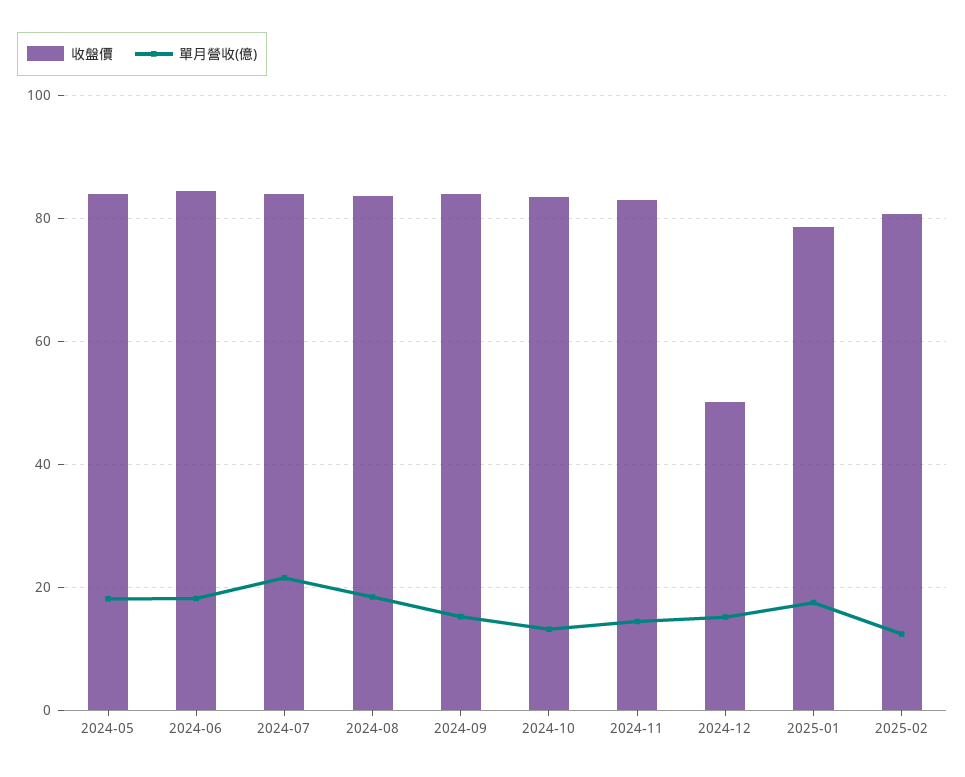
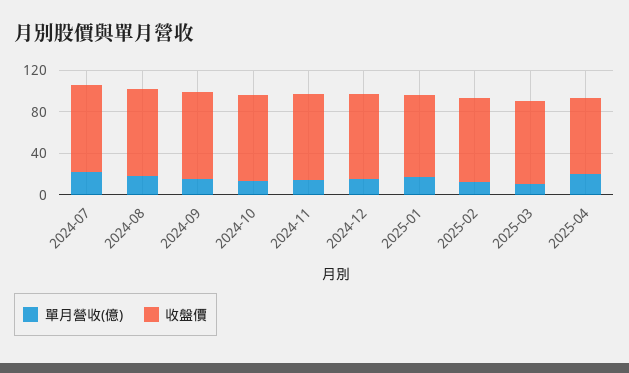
收盤價, 2024-05: 84 -> none
單月營收(億), 2024-05: 18 -> none
收盤價, 2024-06: 84 -> none
單月營收(億), 2024-06: 18 -> none
收盤價, 2024-12: 50 -> 80
單月營收(億), 2025-03: none -> 10
收盤價, 2025-03: none -> 80
單月營收(億), 2025-04: none -> 20
收盤價, 2025-04: none -> 70

